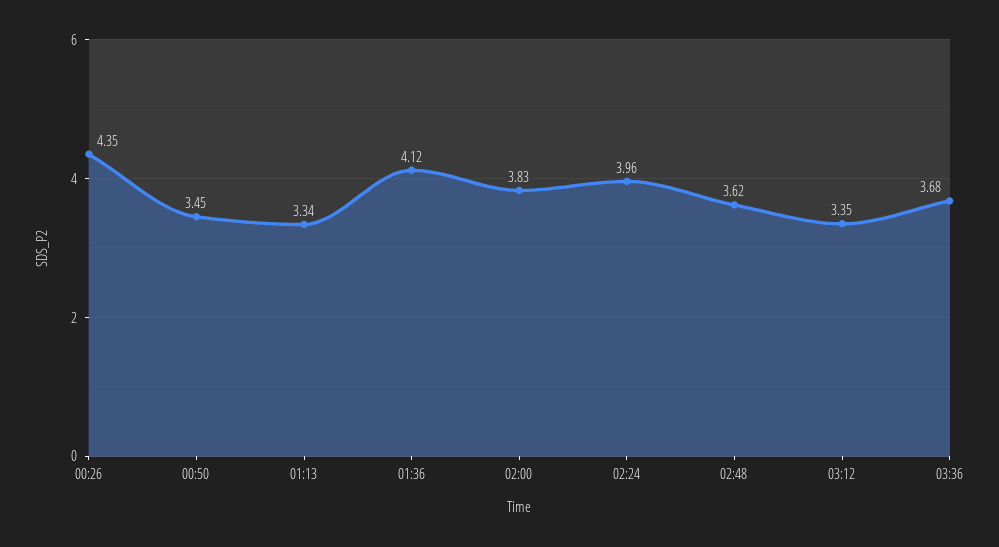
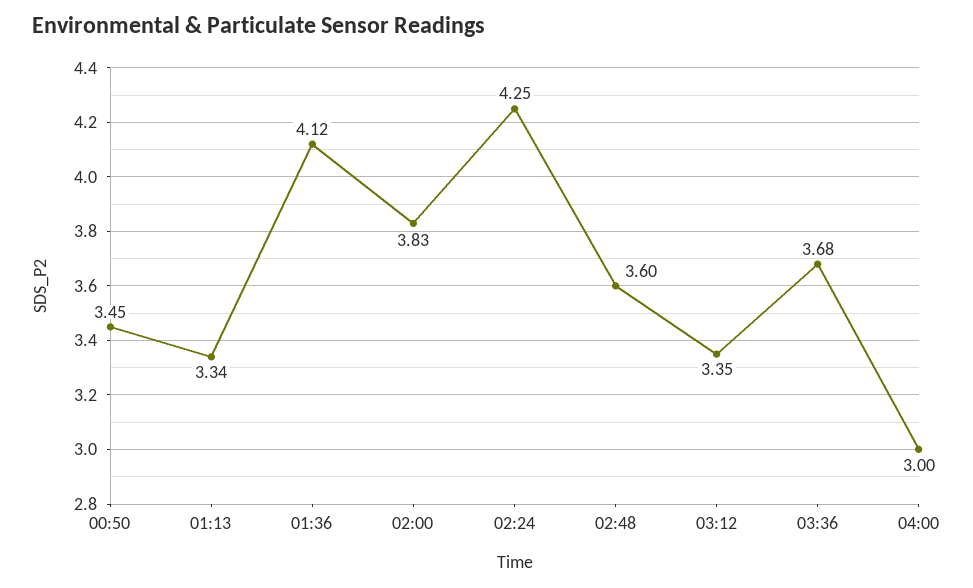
00:26: 4.35 -> none
02:24: 3.96 -> 4.25
02:48: 3.62 -> 3.6
04:00: none -> 3

